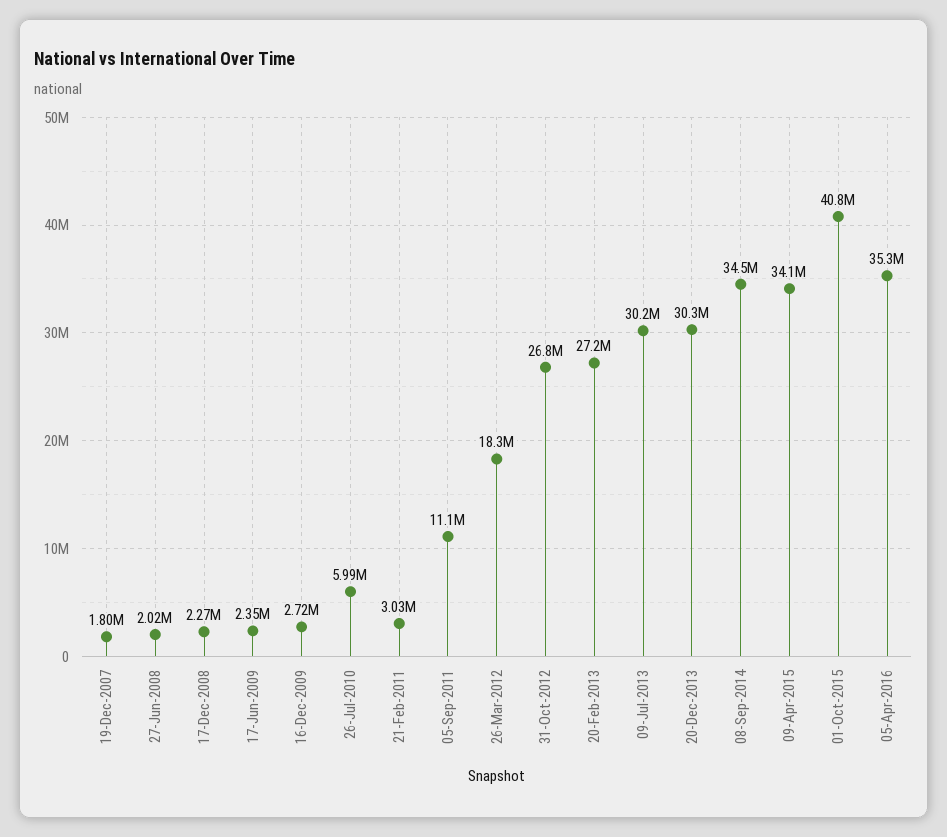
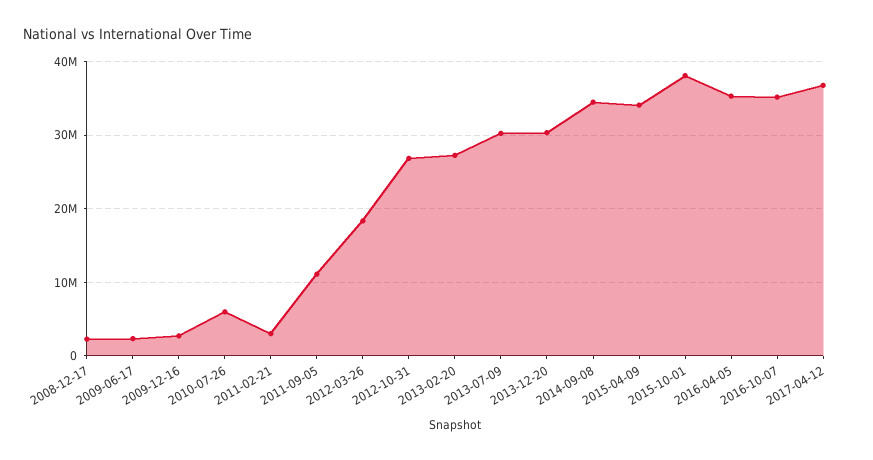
19-Dec-2007: 1800000 -> none
27-Jun-2008: 2020000 -> none
01-Oct-2015: 40800000 -> 38000000
2016-10-07: none -> 35000000
2017-04-12: none -> 37000000

